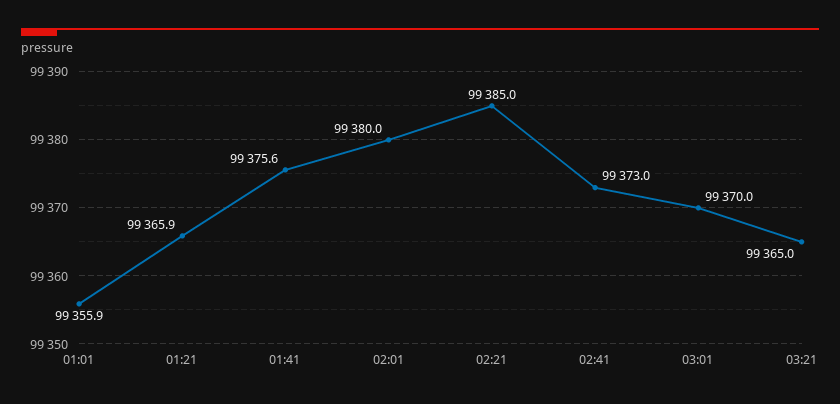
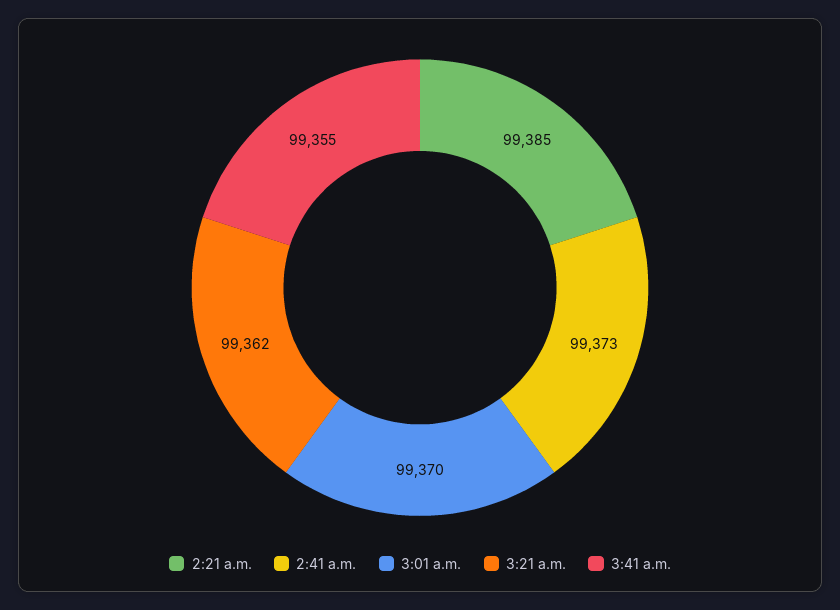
01:01: 99355.9 -> none
01:21: 99365.9 -> none
01:41: 99375.6 -> none
02:01: 99380 -> none
03:21: 99365 -> 99362
3:41 a.m.: none -> 99355

